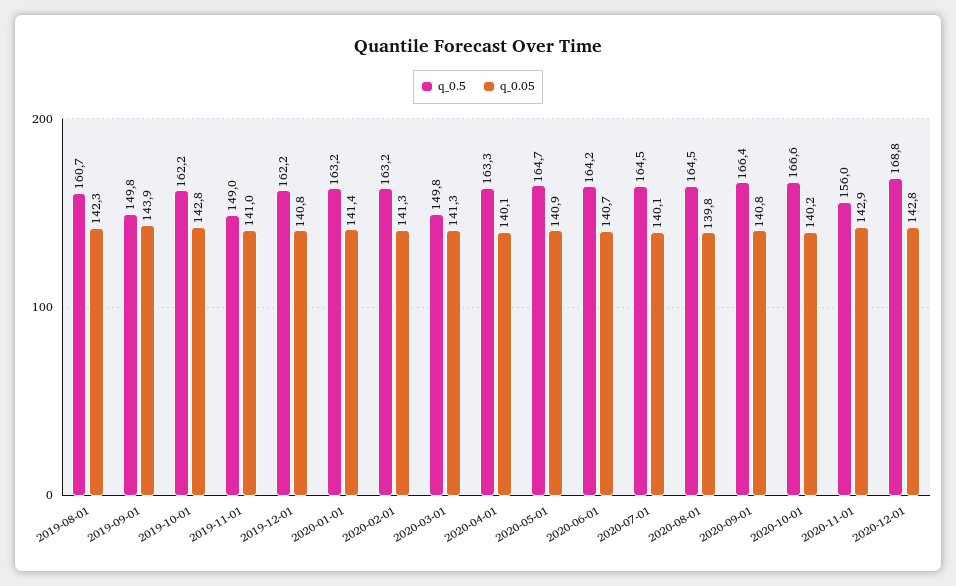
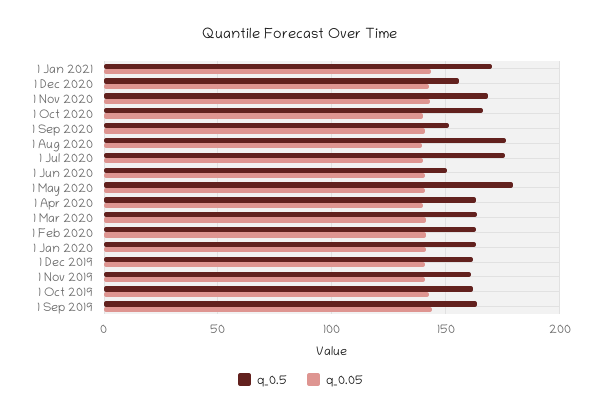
q_0.5, 2019-08-01: 160.7 -> none
q_0.05, 2019-08-01: 142.3 -> none
q_0.5, 2019-09-01: 149.8 -> 165
q_0.5, 2019-11-01: 149 -> 160
q_0.5, 2020-03-01: 149.8 -> 165
q_0.5, 2020-05-01: 164.7 -> 180
q_0.5, 2020-06-01: 164.2 -> 150
q_0.5, 2020-07-01: 164.5 -> 175
q_0.5, 2020-08-01: 164.5 -> 175
q_0.5, 2020-09-01: 166.4 -> 150
q_0.5, 2020-11-01: 156 -> 170
q_0.5, 2020-12-01: 168.8 -> 155
q_0.5, 1 Jan 2021: none -> 170
q_0.05, 1 Jan 2021: none -> 145

